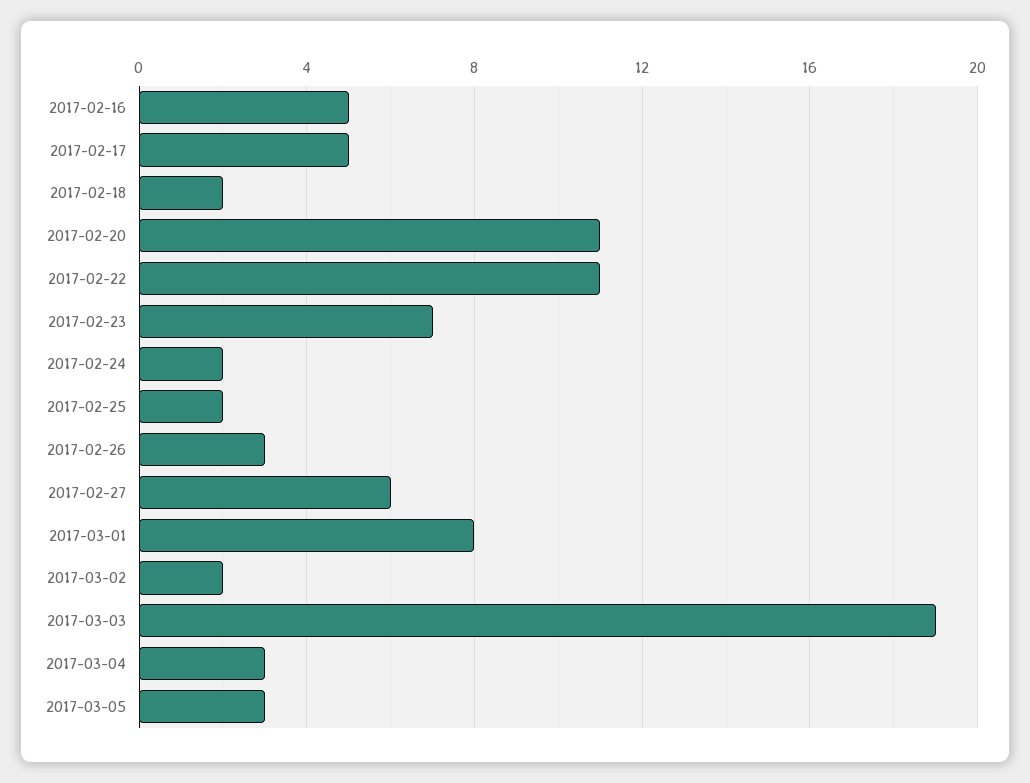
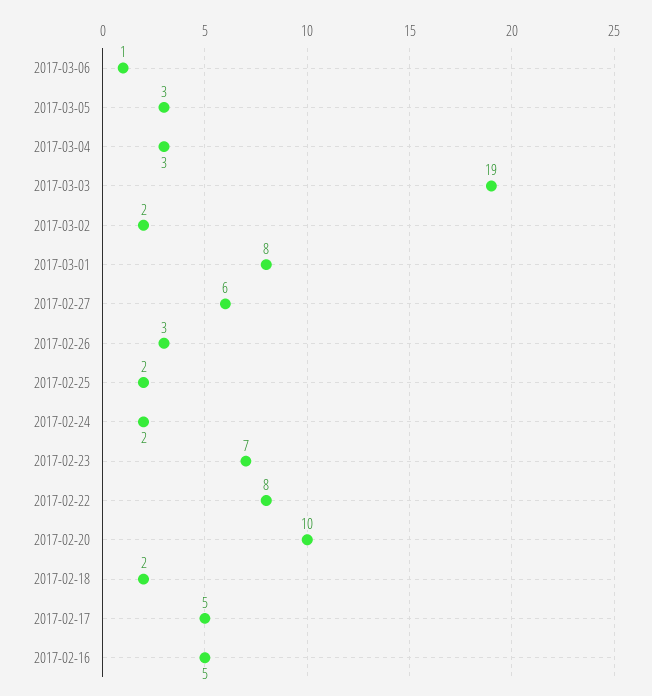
2017-02-20: 11 -> 10
2017-02-22: 11 -> 8
2017-03-06: none -> 1

